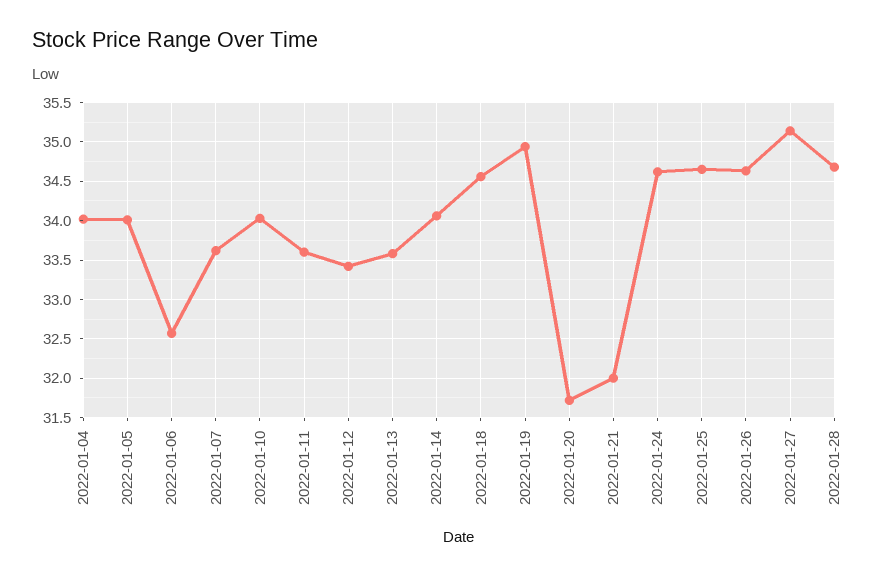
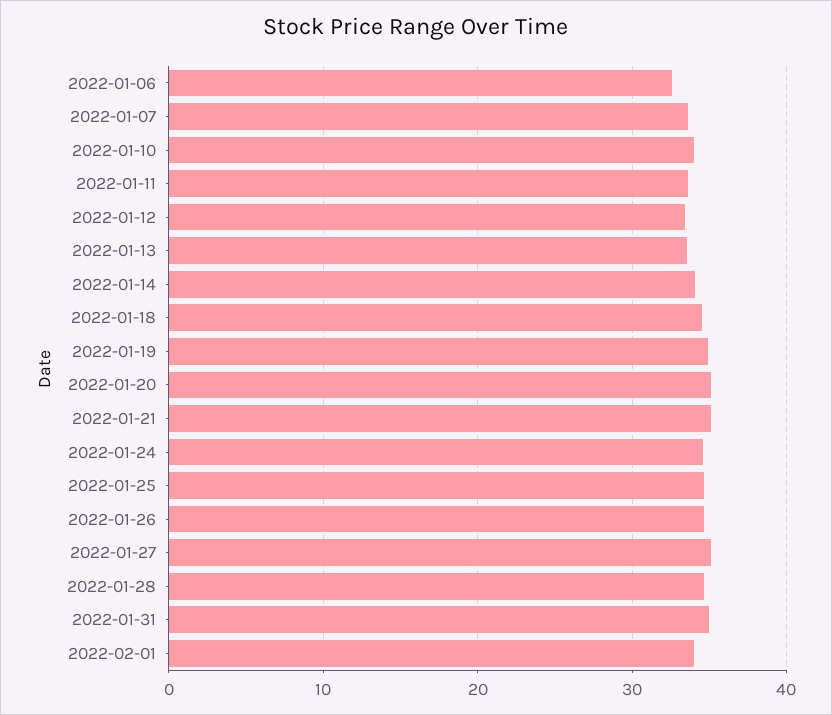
2022-01-04: 34 -> none
2022-01-05: 34 -> none
2022-01-20: 31.7 -> 35
2022-01-21: 32 -> 35
2022-01-31: none -> 35
2022-02-01: none -> 34

